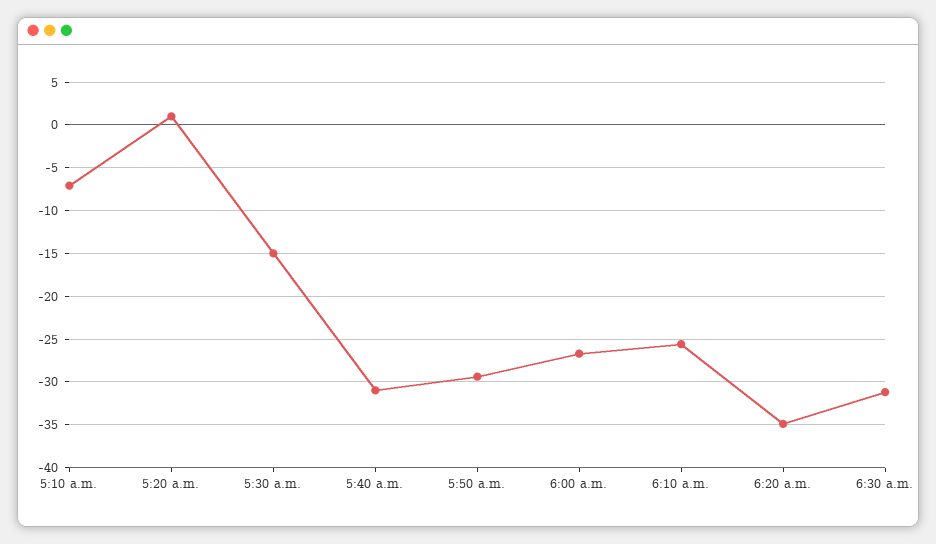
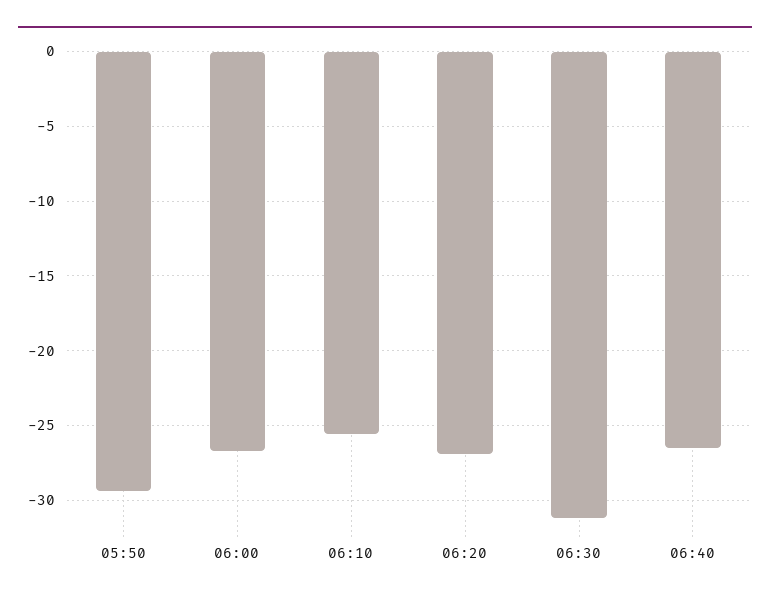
5:10 a.m.: -7 -> none
5:20 a.m.: 1 -> none
5:30 a.m.: -15 -> none
5:40 a.m.: -31 -> none
6:20 a.m.: -35 -> -27
06:40: none -> -26.5

